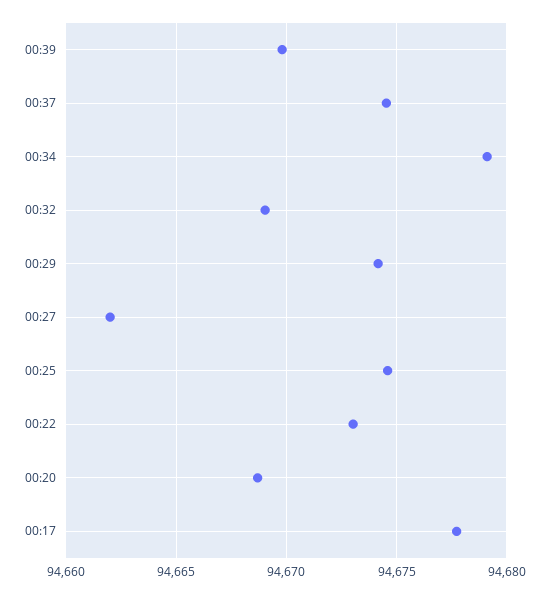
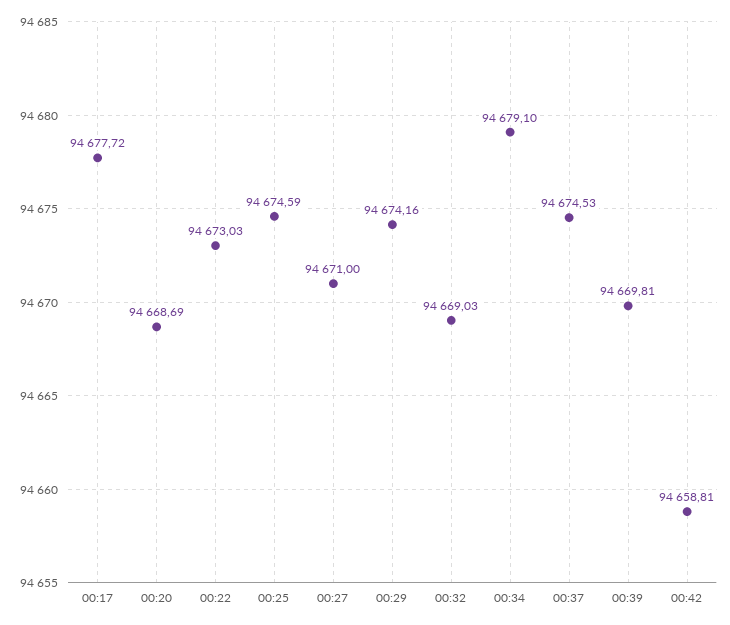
00:27: 94662 -> 94671
00:42: none -> 94658.81

